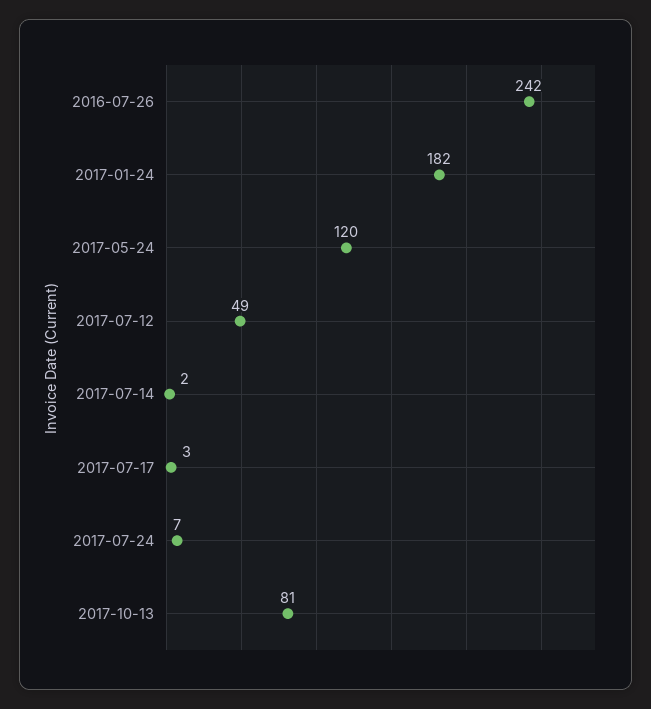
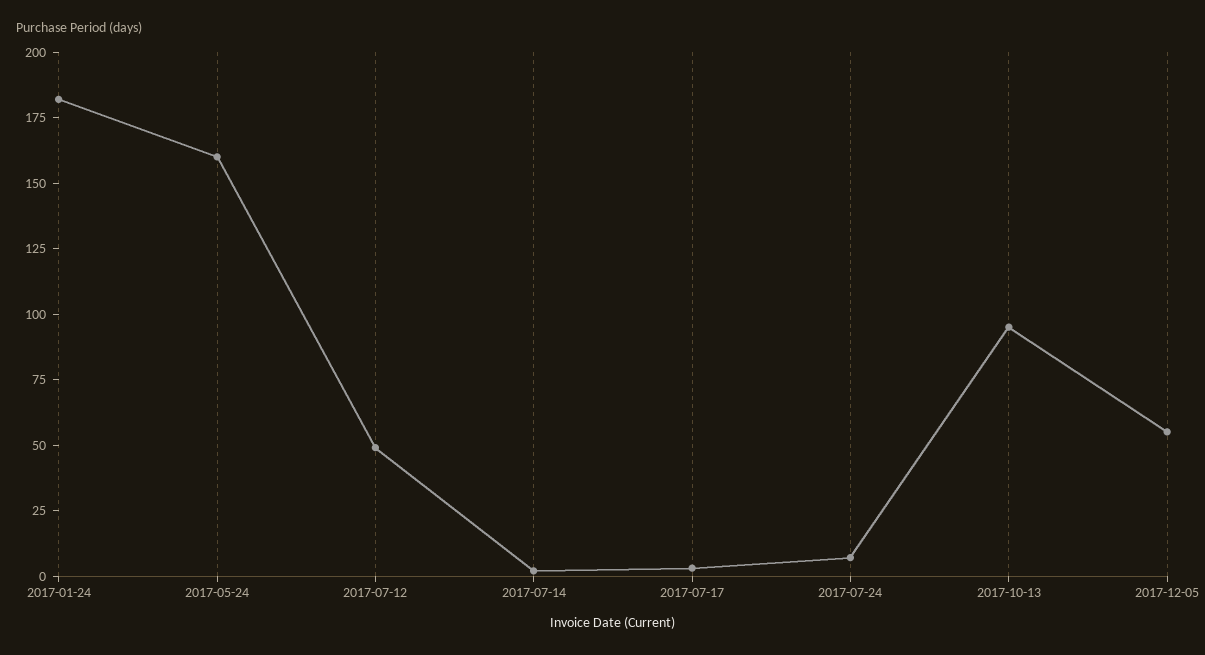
2016-07-26: 242 -> none
2017-05-24: 120 -> 160
2017-10-13: 81 -> 95
2017-12-05: none -> 55

